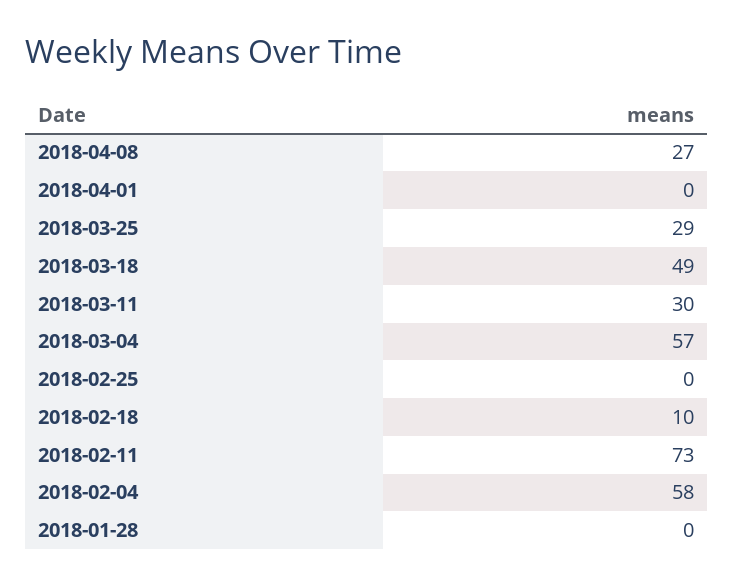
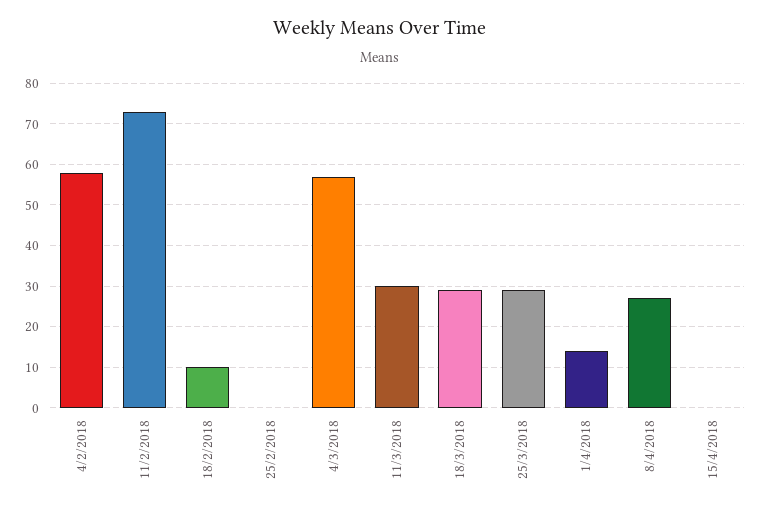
2018-04-01: 0 -> 15
2018-03-18: 49 -> 30
2018-01-28: 0 -> none
15/4/2018: none -> 0

